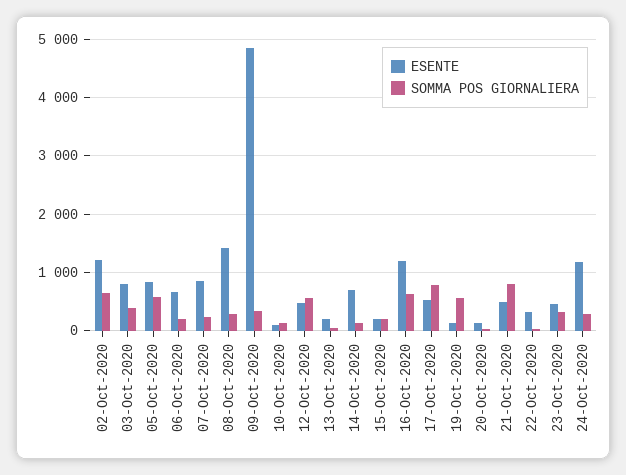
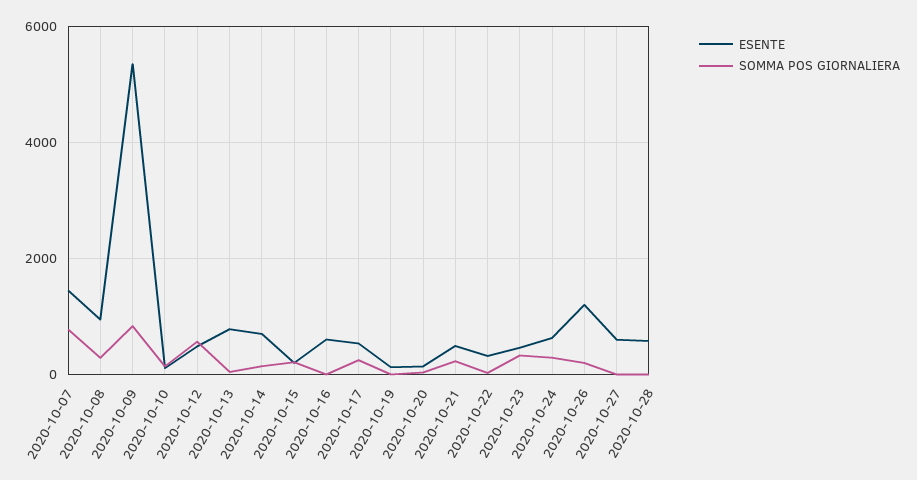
ESENTE, 02-Oct-2020: 1200 -> none
SOMMA POS GIORNALIERA, 02-Oct-2020: 600 -> none
ESENTE, 03-Oct-2020: 800 -> none
SOMMA POS GIORNALIERA, 03-Oct-2020: 400 -> none
ESENTE, 05-Oct-2020: 800 -> none
SOMMA POS GIORNALIERA, 05-Oct-2020: 600 -> none
ESENTE, 06-Oct-2020: 600 -> none
SOMMA POS GIORNALIERA, 06-Oct-2020: 200 -> none
ESENTE, 07-Oct-2020: 800 -> 1400
SOMMA POS GIORNALIERA, 07-Oct-2020: 200 -> 800
ESENTE, 08-Oct-2020: 1400 -> 1000
ESENTE, 09-Oct-2020: 4800 -> 5400
SOMMA POS GIORNALIERA, 09-Oct-2020: 400 -> 800
ESENTE, 13-Oct-2020: 200 -> 800
ESENTE, 16-Oct-2020: 1200 -> 600
SOMMA POS GIORNALIERA, 16-Oct-2020: 600 -> 0
SOMMA POS GIORNALIERA, 17-Oct-2020: 800 -> 200
SOMMA POS GIORNALIERA, 19-Oct-2020: 600 -> 0
SOMMA POS GIORNALIERA, 21-Oct-2020: 800 -> 200
ESENTE, 24-Oct-2020: 1200 -> 600
ESENTE, 2020-10-26: none -> 1200
SOMMA POS GIORNALIERA, 2020-10-26: none -> 200
ESENTE, 2020-10-27: none -> 600
SOMMA POS GIORNALIERA, 2020-10-27: none -> 0
ESENTE, 2020-10-28: none -> 600
SOMMA POS GIORNALIERA, 2020-10-28: none -> 0

